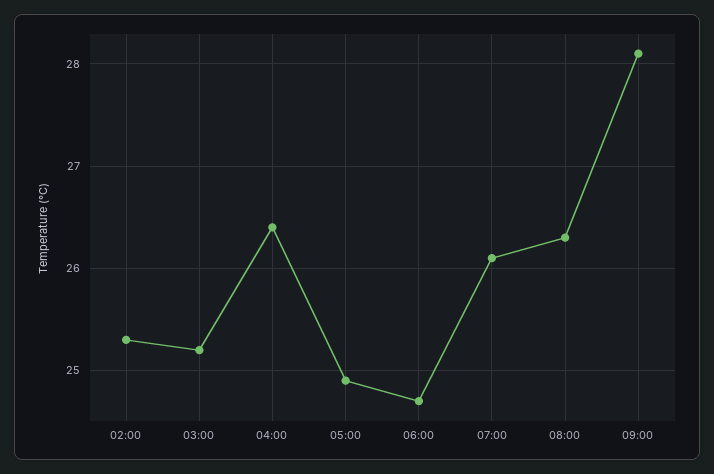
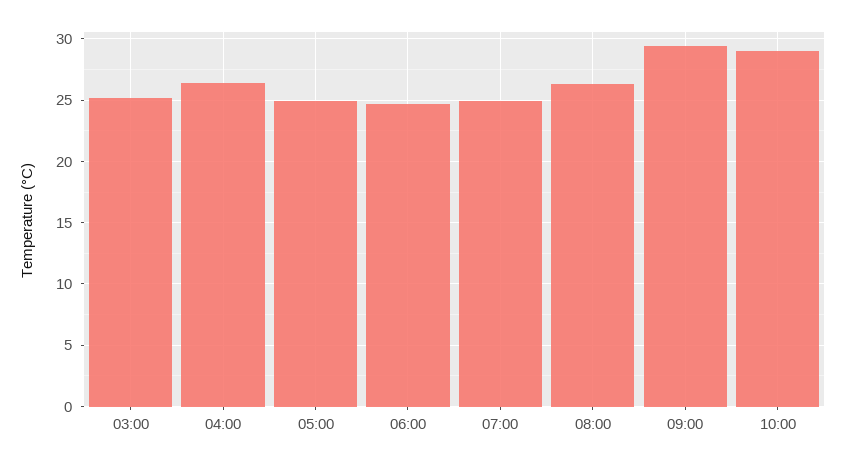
02:00: 25.3 -> none
07:00: 26.1 -> 25
09:00: 28.1 -> 29.5
10:00: none -> 29

